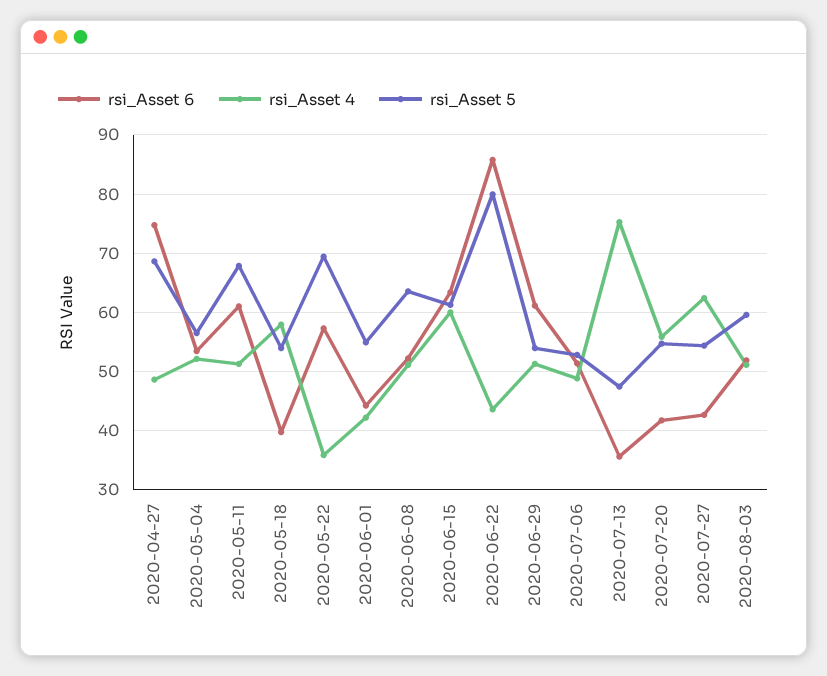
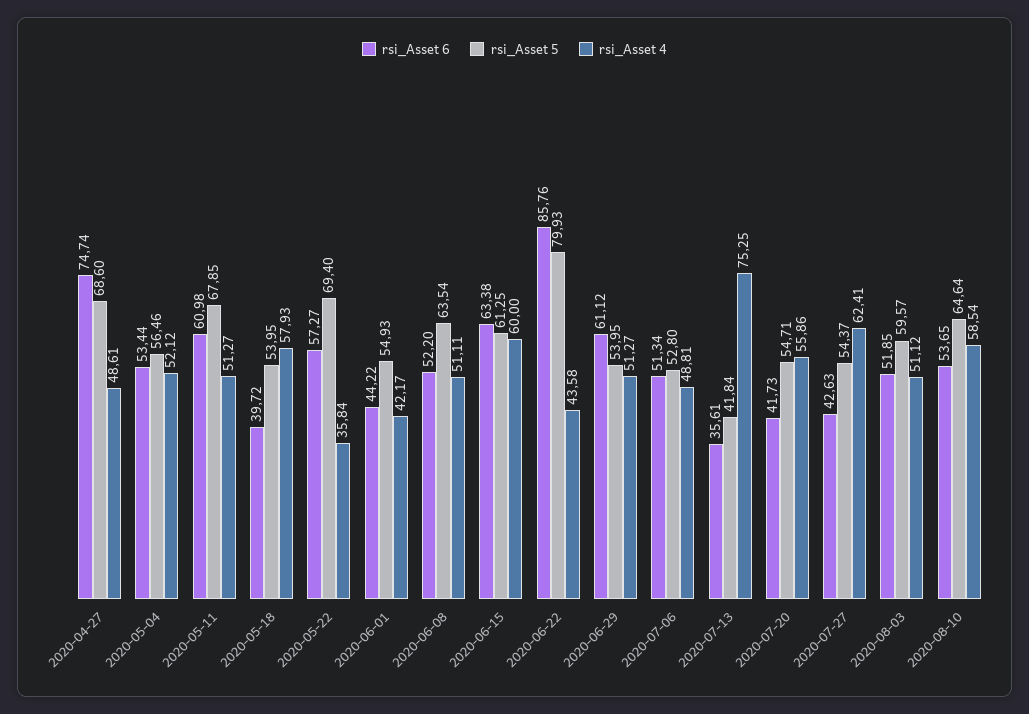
rsi_Asset 5, 2020-07-13: 48 -> 41.84
rsi_Asset 6, 2020-08-10: none -> 53.65
rsi_Asset 5, 2020-08-10: none -> 64.64
rsi_Asset 4, 2020-08-10: none -> 58.54

